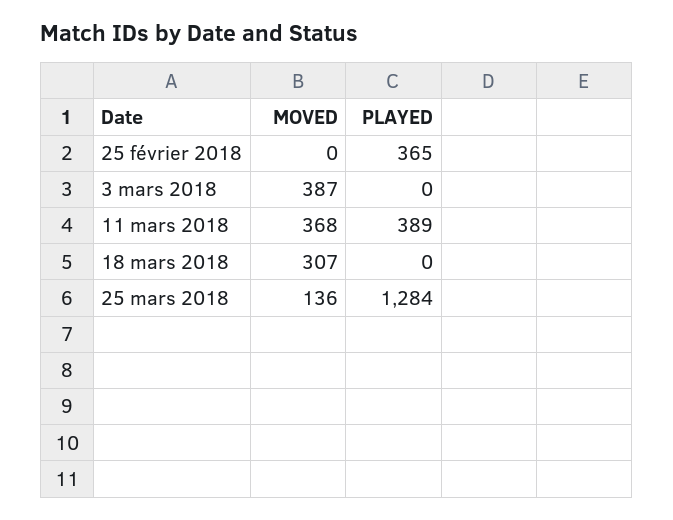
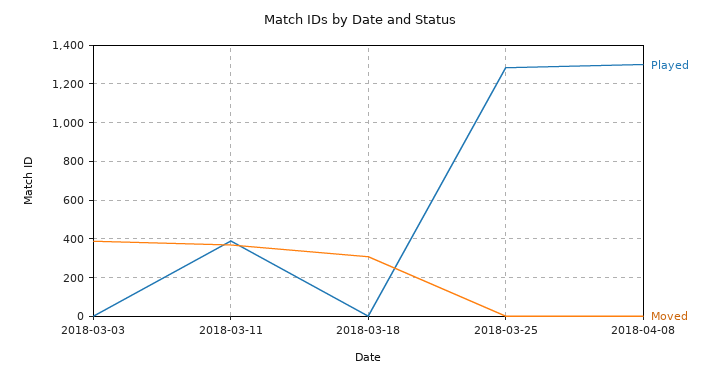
MOVED, 25 février 2018: 0 -> none
PLAYED, 25 février 2018: 365 -> none
MOVED, 25 mars 2018: 136 -> 0
PLAYED, 2018-04-08: none -> 1300
MOVED, 2018-04-08: none -> 0

